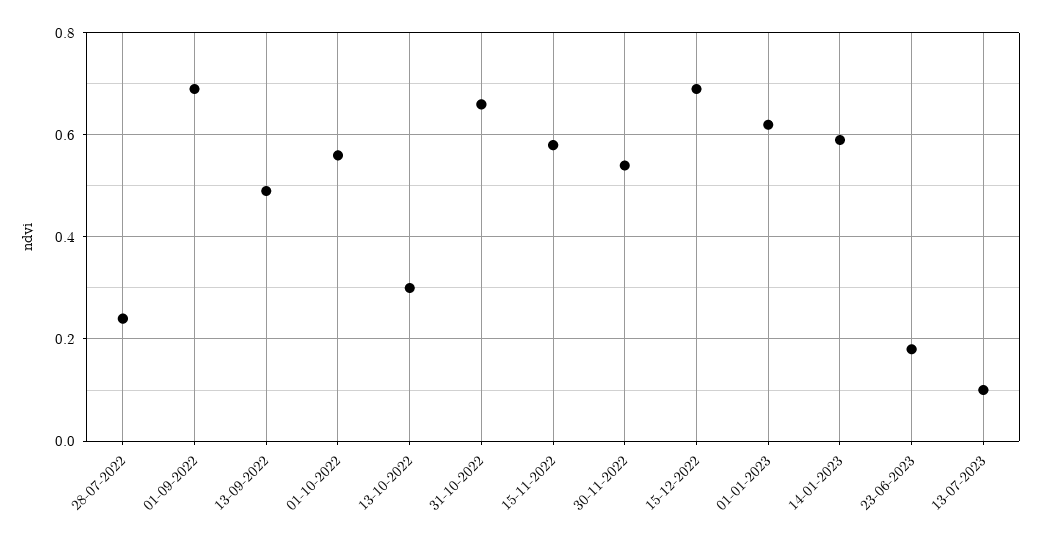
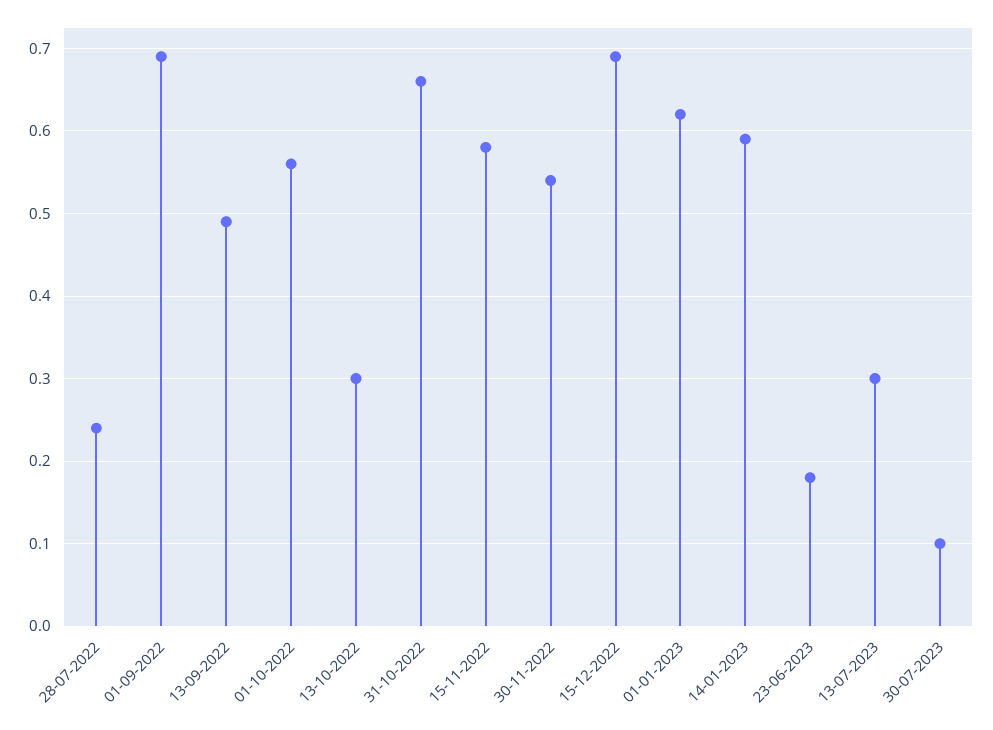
13-07-2023: 0.1 -> 0.3
30-07-2023: none -> 0.1

